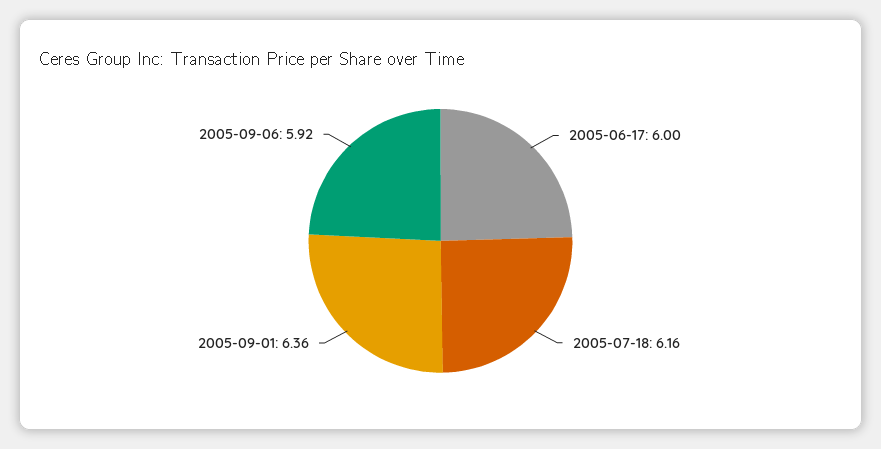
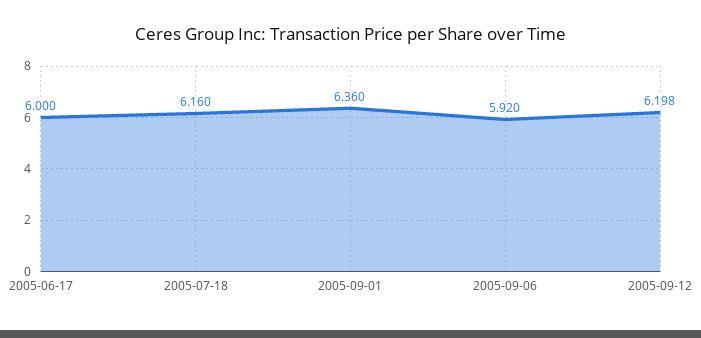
2005-09-12: none -> 6.198

